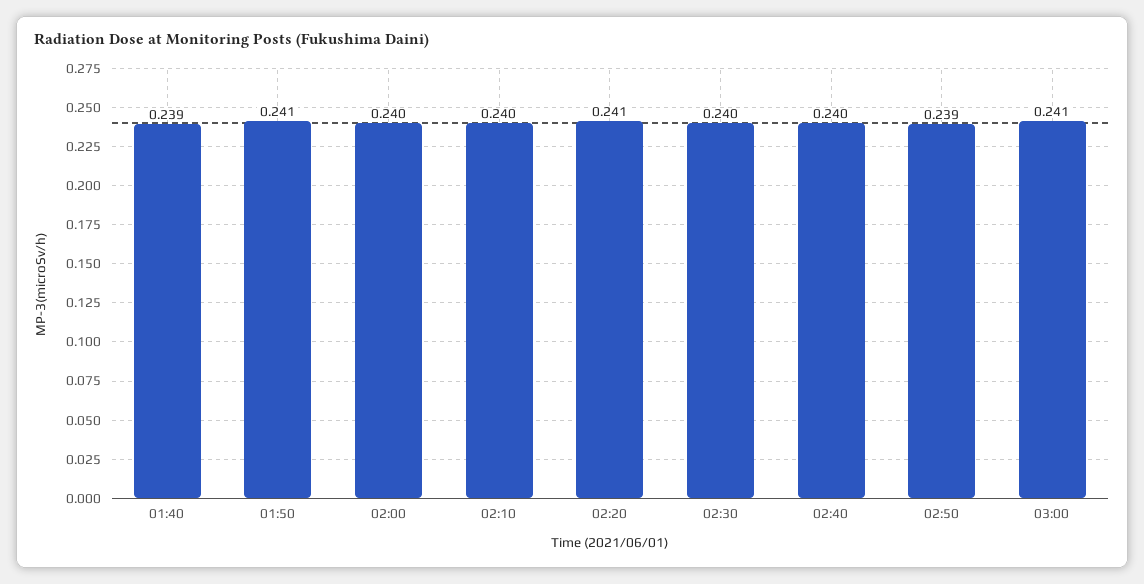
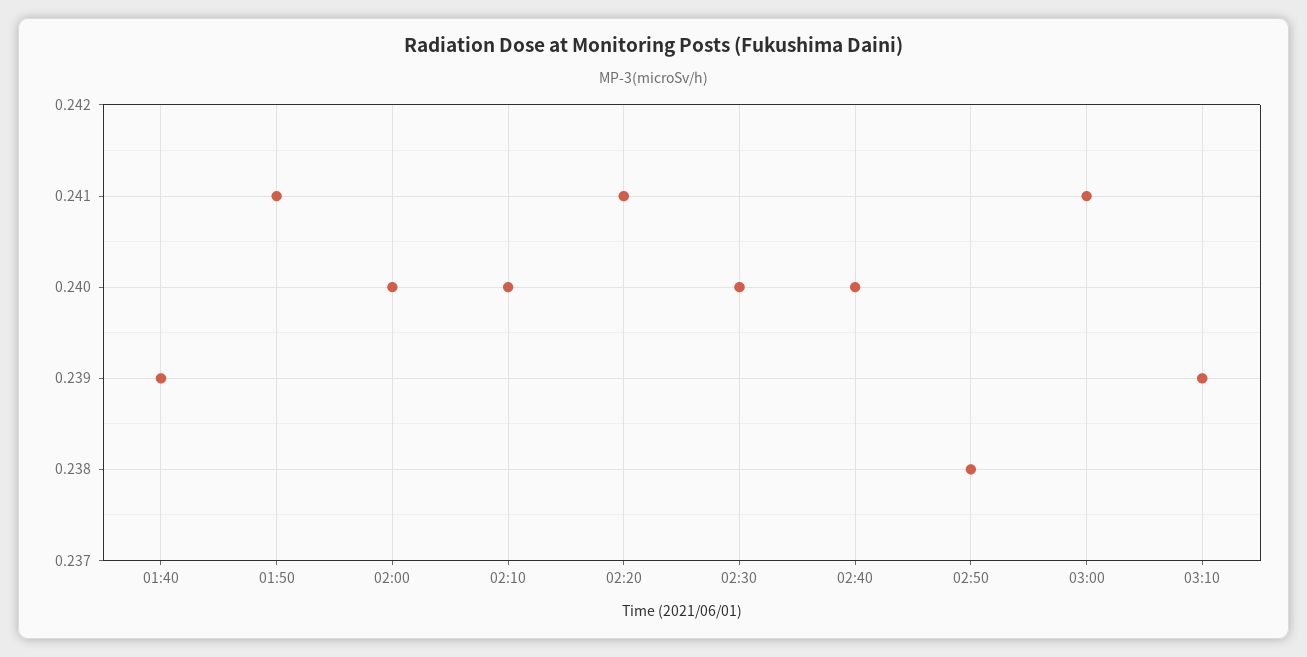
02:50: 0.239 -> 0.238
03:10: none -> 0.239

